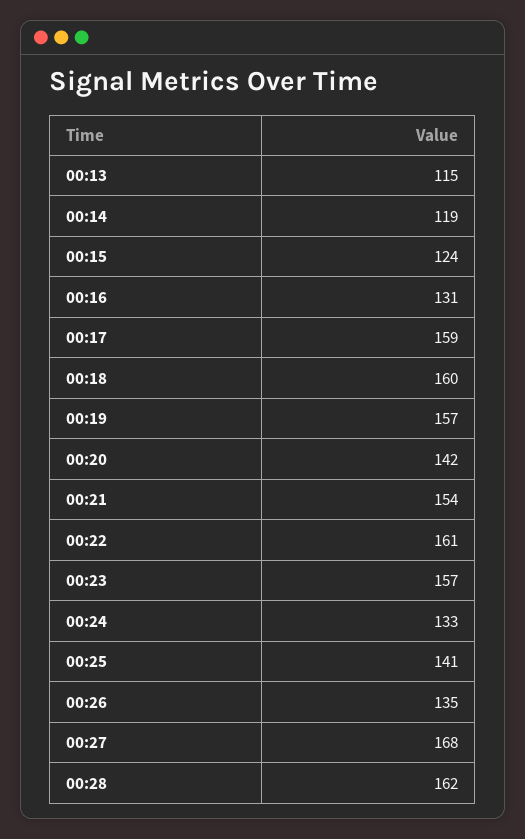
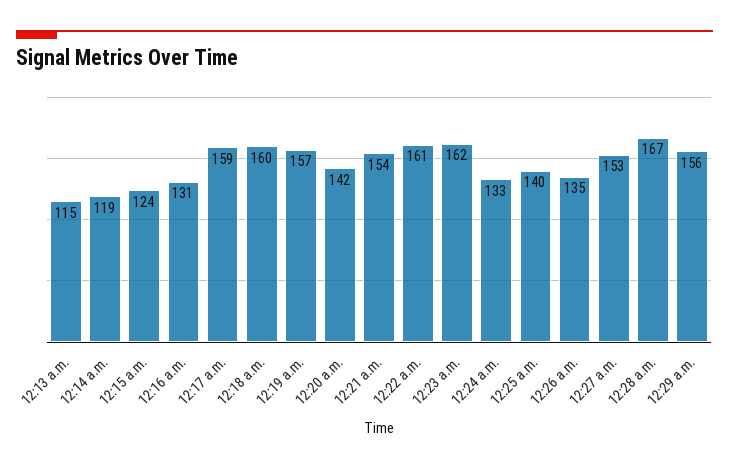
00:23: 157 -> 162
00:25: 141 -> 140
00:27: 168 -> 153
00:28: 162 -> 167
12:29 a.m.: none -> 156

